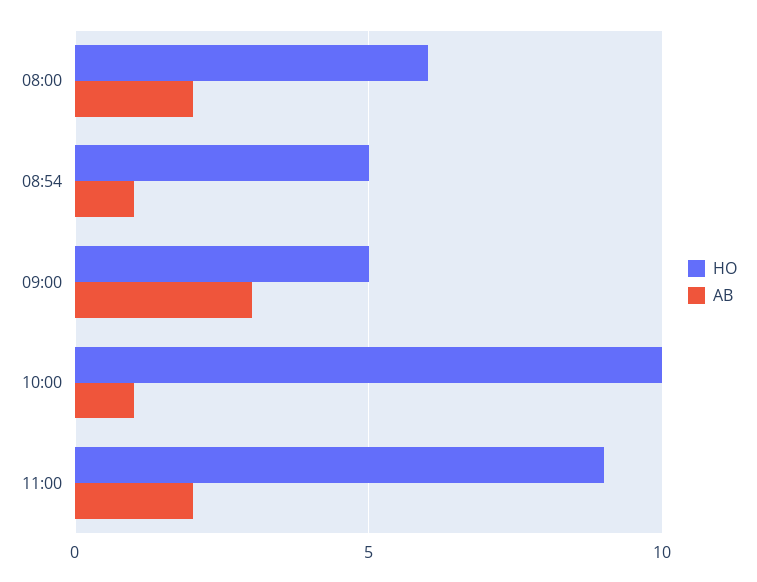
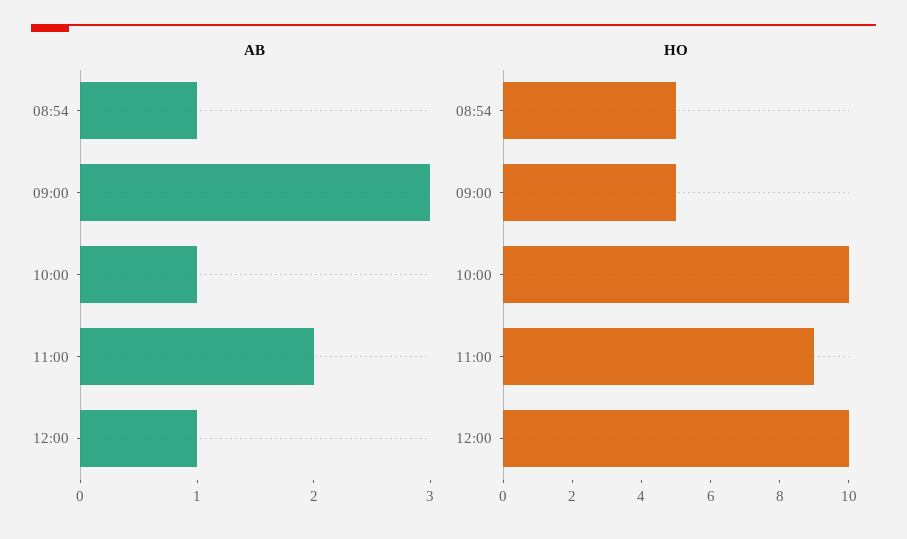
HO, 08:00: 6 -> none
AB, 08:00: 2 -> none
AB, 12:00: none -> 1
HO, 12:00: none -> 10

